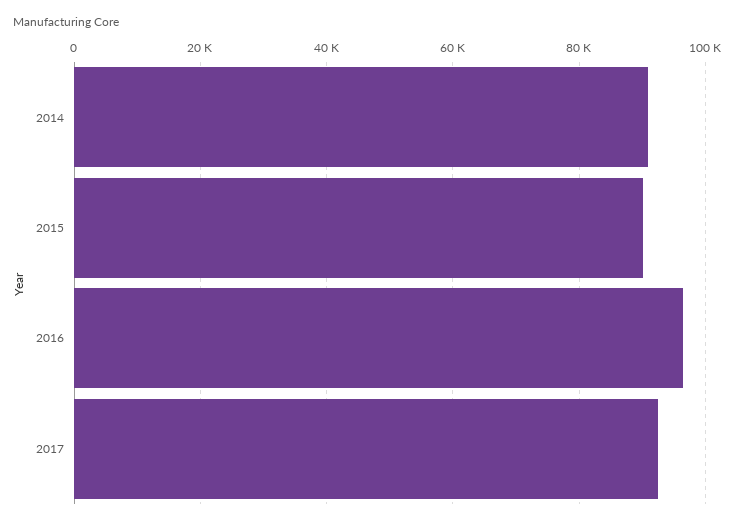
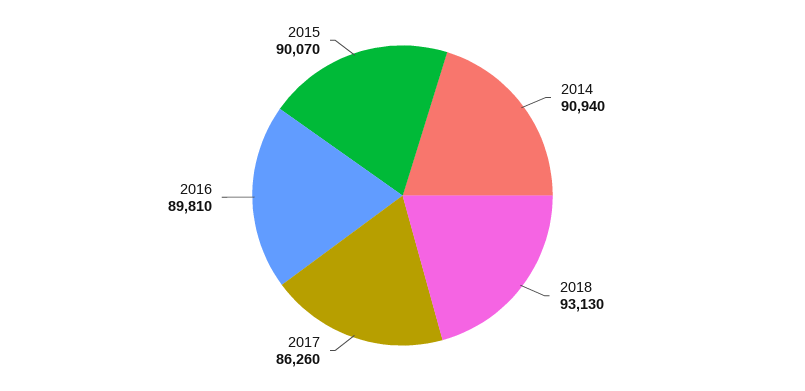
2016: 96000 -> 89810
2017: 92000 -> 86260
2018: none -> 93130

